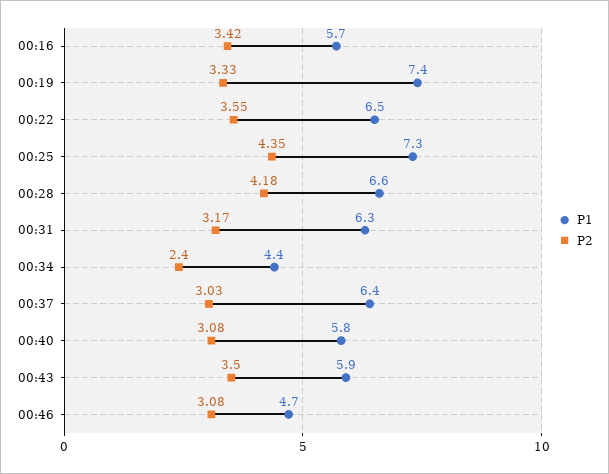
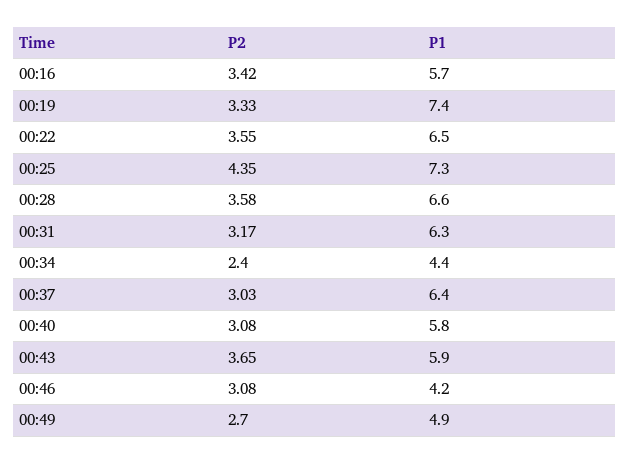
P2, 00:28: 4.18 -> 3.58
P2, 00:43: 3.5 -> 3.65
P1, 00:46: 4.7 -> 4.2
P2, 00:49: none -> 2.7
P1, 00:49: none -> 4.9

